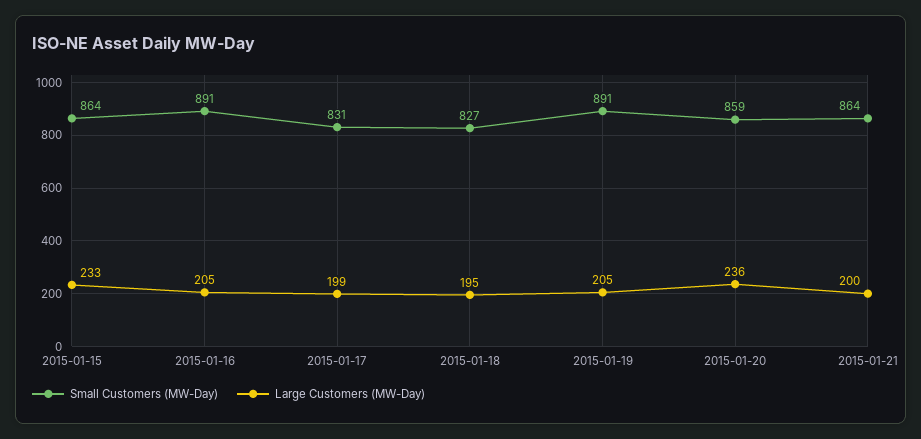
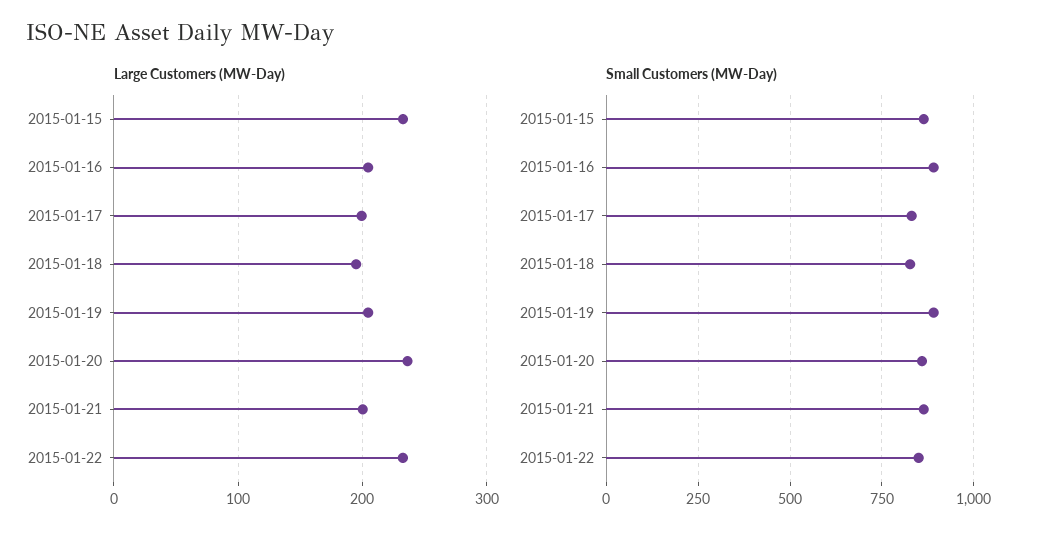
Large Customers (MW-Day), 2015-01-22: none -> 230
Small Customers (MW-Day), 2015-01-22: none -> 850

